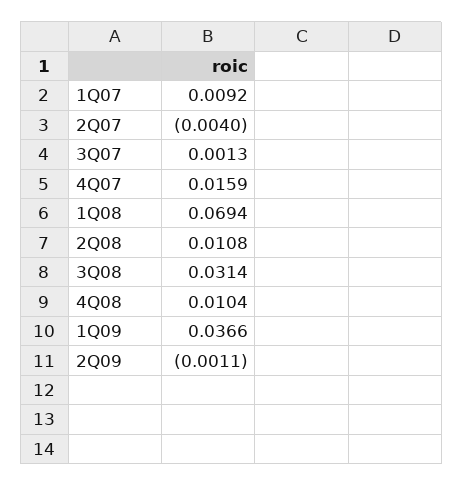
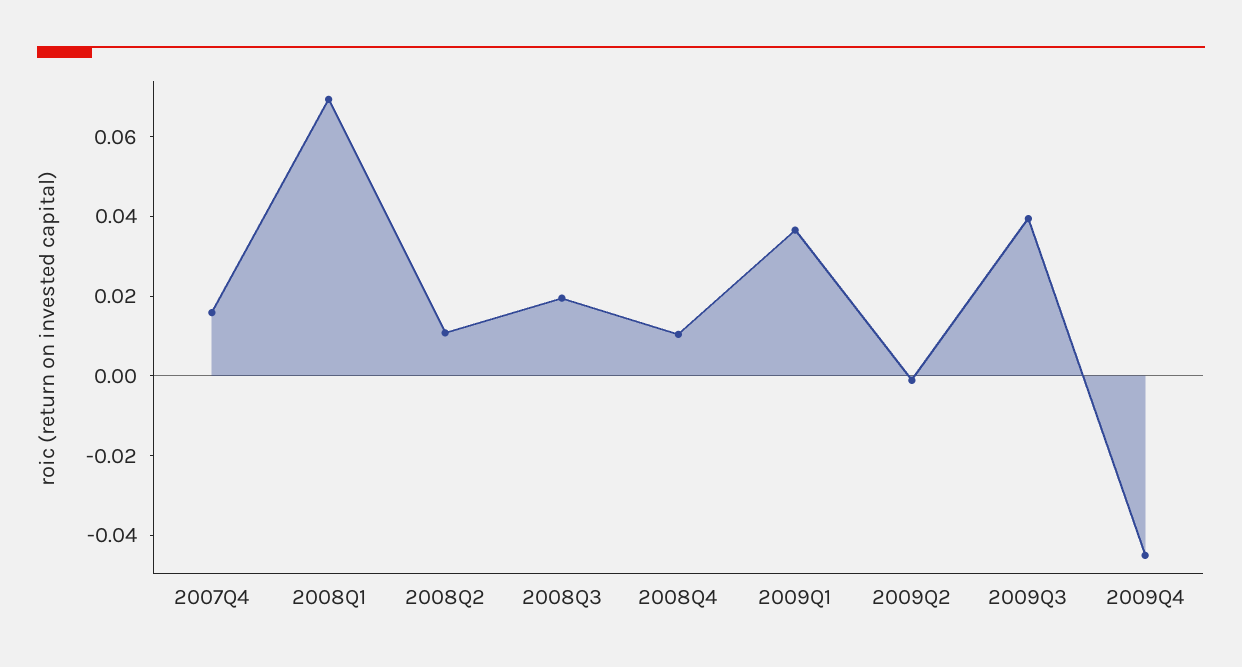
1Q07: 0.0092 -> none
2Q07: -0.004 -> none
3Q07: 0.0013 -> none
3Q08: 0.0314 -> 0.02
2009Q3: none -> 0.04
2009Q4: none -> -0.045

